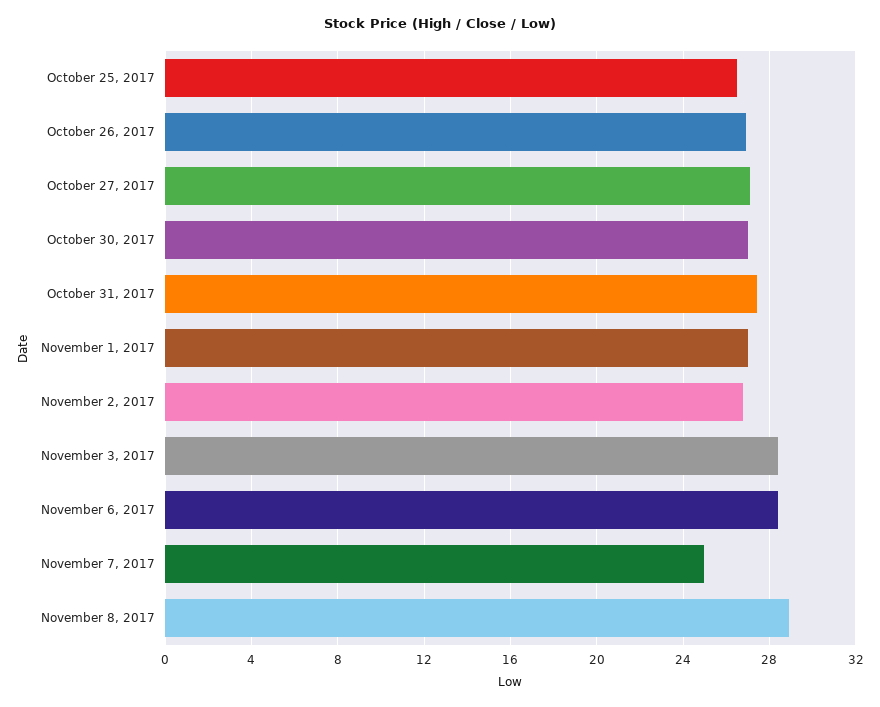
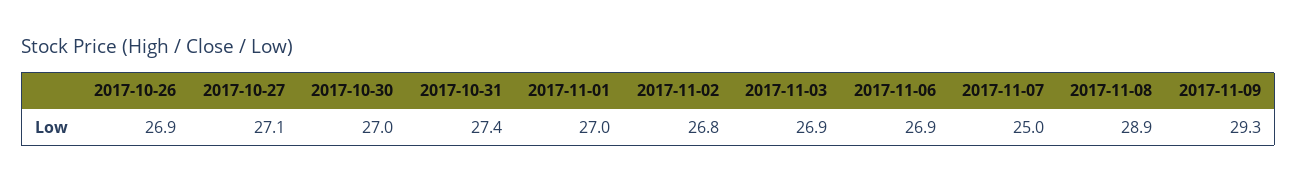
October 25, 2017: 26.5 -> none
November 3, 2017: 28.5 -> 26.9
November 6, 2017: 28.5 -> 26.9
2017-11-09: none -> 29.3

